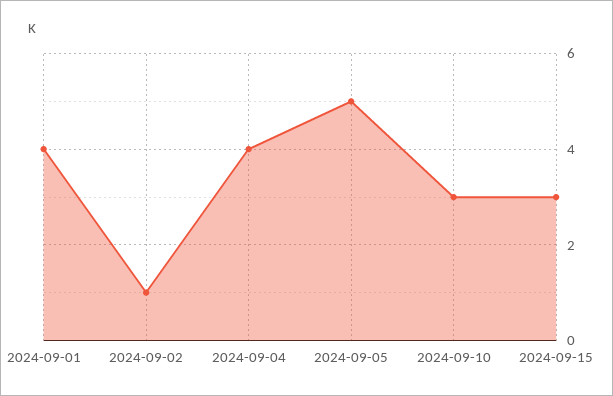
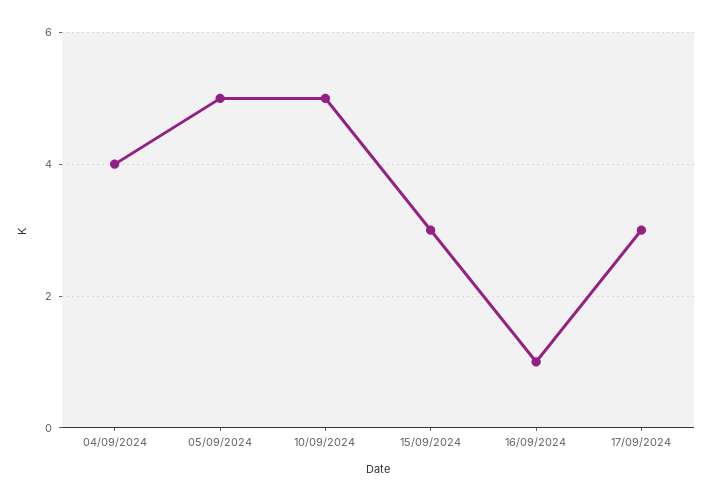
2024-09-01: 4 -> none
2024-09-02: 1 -> none
2024-09-10: 3 -> 5
16/09/2024: none -> 1
17/09/2024: none -> 3

